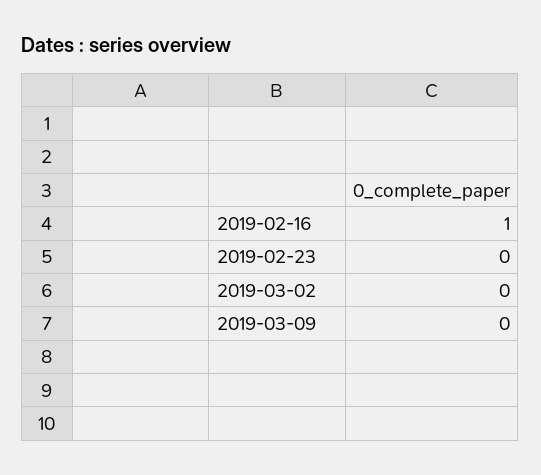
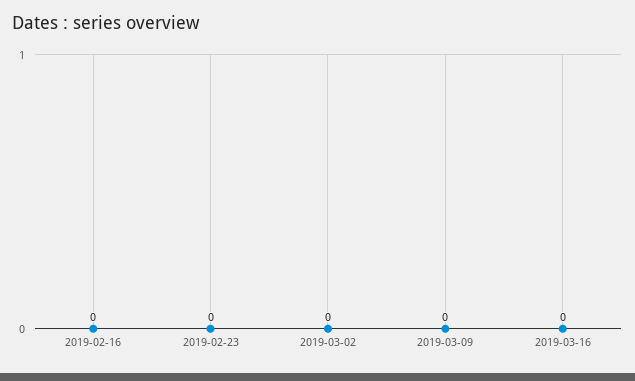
2019-02-16: 1 -> 0
2019-03-16: none -> 0

